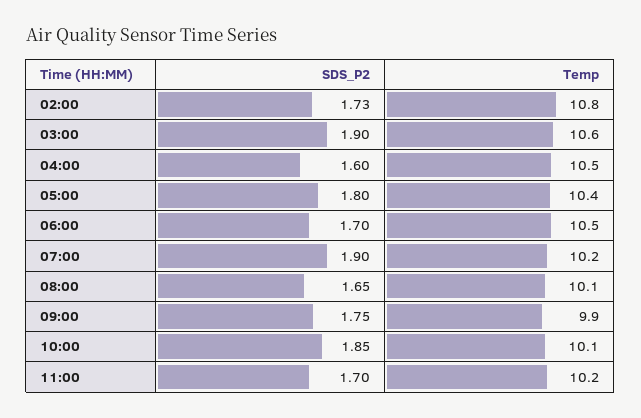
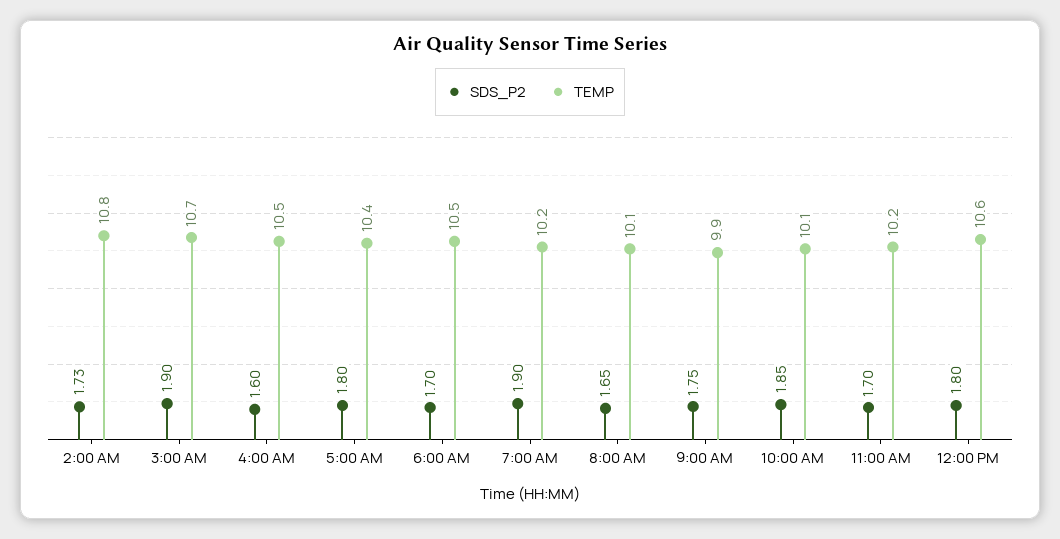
Temp, 03:00: 10.6 -> 10.7
SDS_P2, 12:00 PM: none -> 1.8
Temp, 12:00 PM: none -> 10.6

